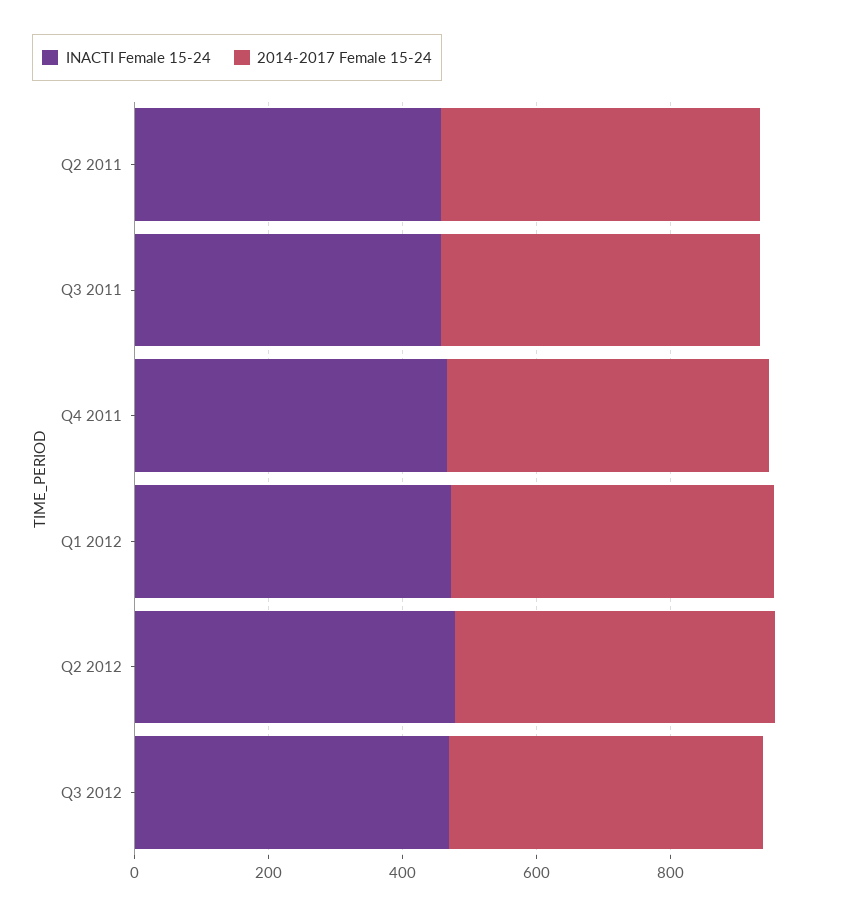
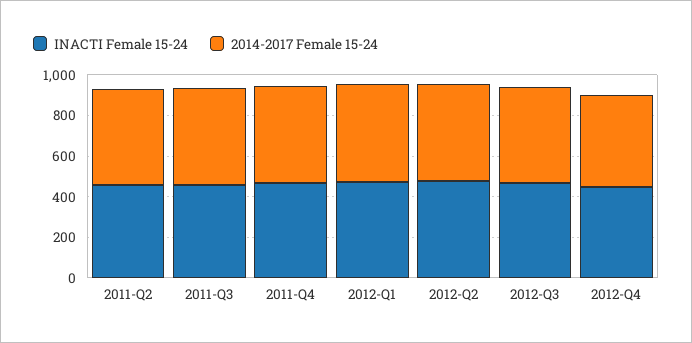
INACTI Female 15-24, 2012-Q4: none -> 450
2014-2017 Female 15-24, 2012-Q4: none -> 450

